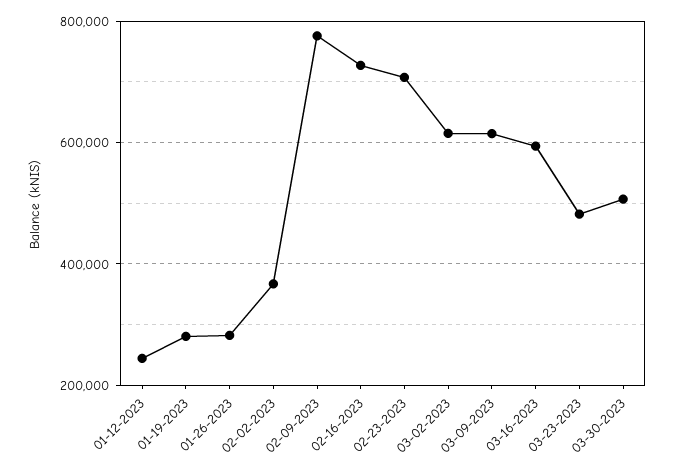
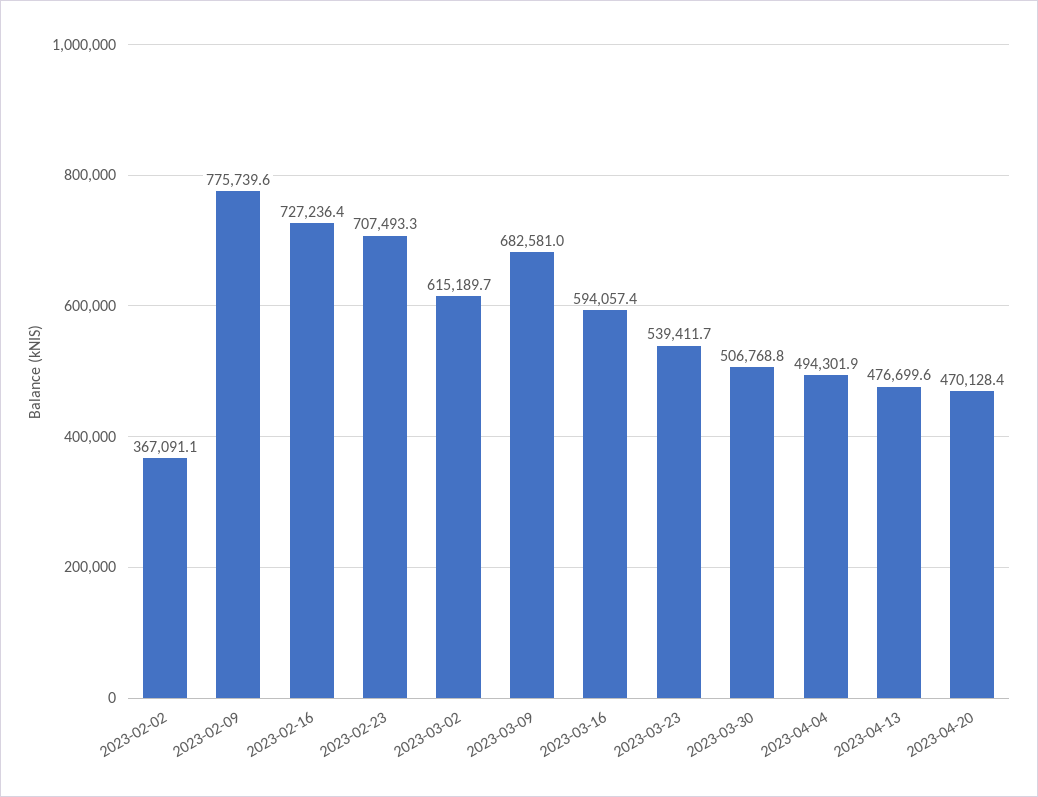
01-12-2023: 240000 -> none
01-19-2023: 280000 -> none
01-26-2023: 280000 -> none
03-09-2023: 620000 -> 682581
03-23-2023: 480000 -> 539411.7
2023-04-04: none -> 494301.9
2023-04-13: none -> 476699.6
2023-04-20: none -> 470128.4

